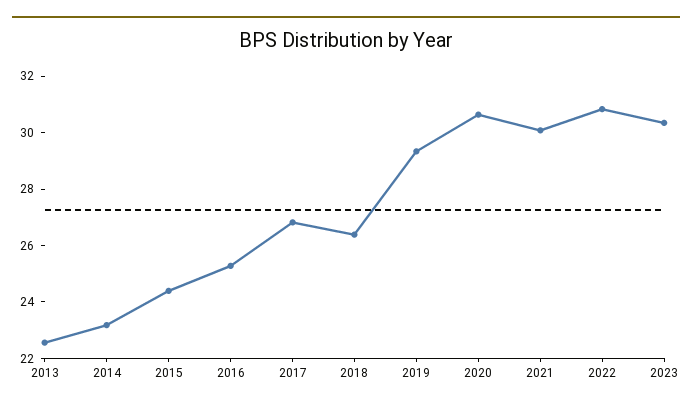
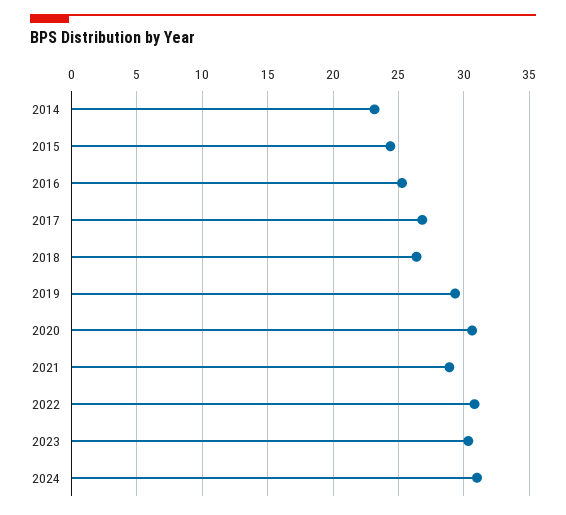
2013: 22.5 -> none
2021: 30 -> 29
2024: none -> 31

